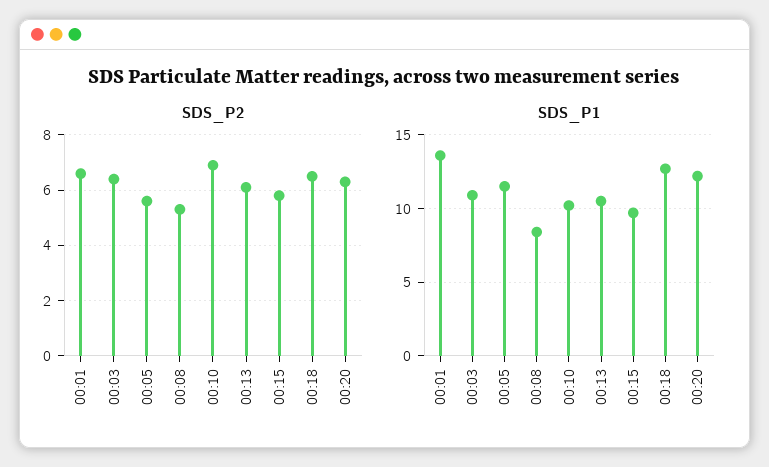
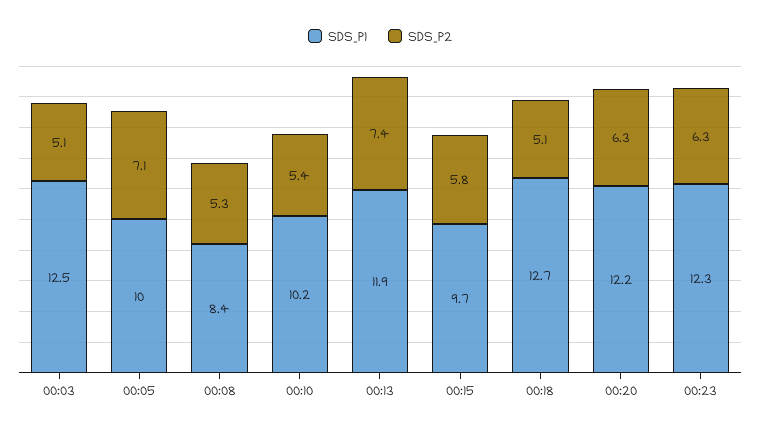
SDS_P2, 00:01: 6.5 -> none
SDS_P2, 00:03: 6.5 -> 5.1
SDS_P2, 00:05: 5.5 -> 7.1
SDS_P2, 00:10: 7 -> 5.4
SDS_P2, 00:13: 6 -> 7.4
SDS_P2, 00:18: 6.5 -> 5.1
SDS_P1, 00:01: 13.5 -> none
SDS_P1, 00:03: 11 -> 12.5
SDS_P1, 00:05: 11.5 -> 10
SDS_P1, 00:13: 10.5 -> 11.9
SDS_P1, 00:23: none -> 12.3
SDS_P2, 00:23: none -> 6.3

